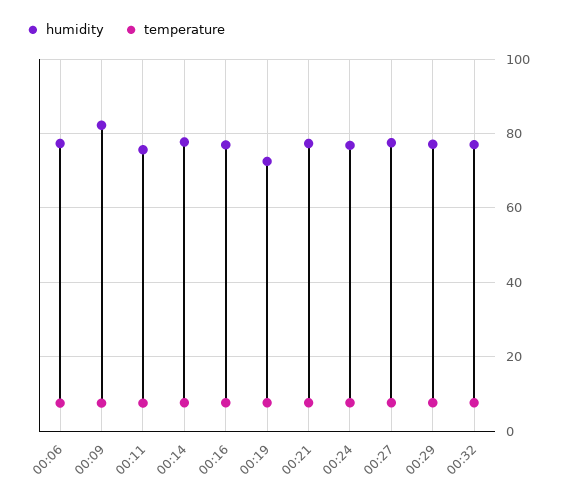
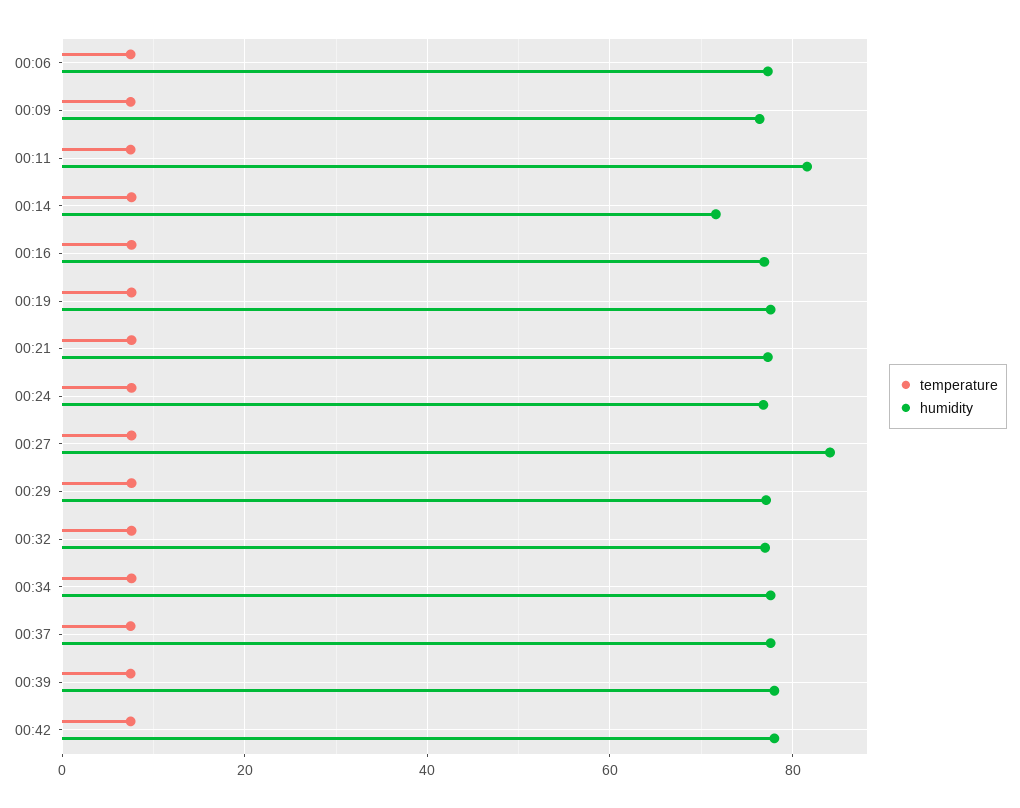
humidity, 00:09: 82 -> 76
humidity, 00:11: 76 -> 82
humidity, 00:14: 78 -> 72
humidity, 00:19: 72 -> 78
humidity, 00:27: 78 -> 84
temperature, 00:34: none -> 8
humidity, 00:34: none -> 78
temperature, 00:37: none -> 8
humidity, 00:37: none -> 78
temperature, 00:39: none -> 8
humidity, 00:39: none -> 78
temperature, 00:42: none -> 8
humidity, 00:42: none -> 78

